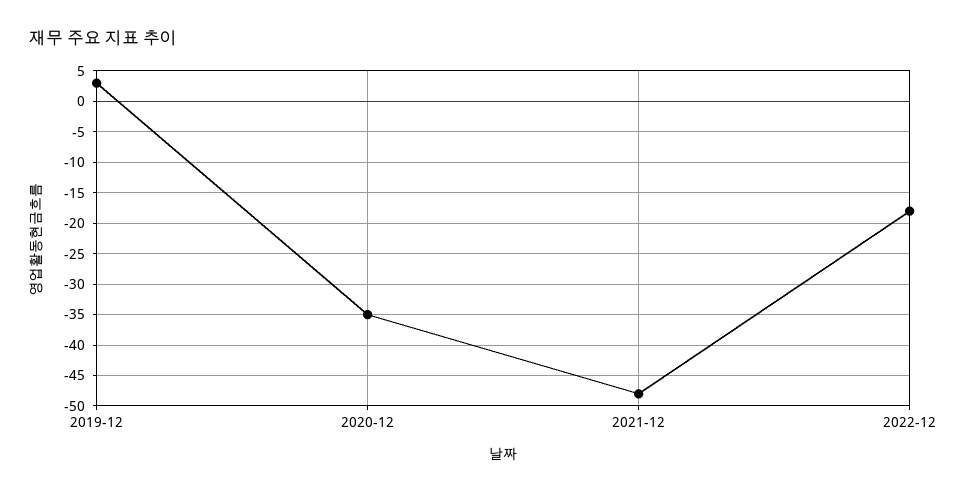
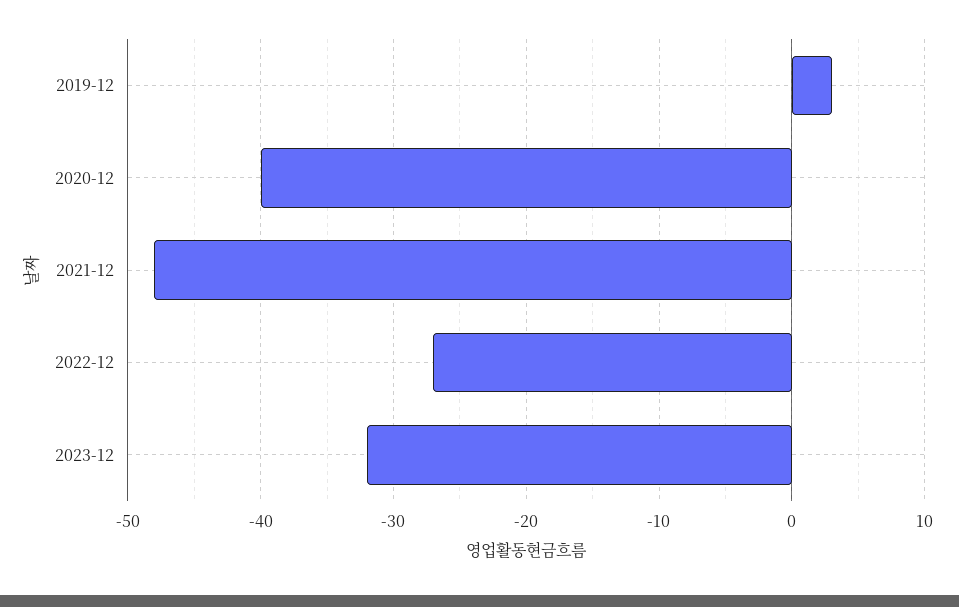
2020-12: -35 -> -40
2022-12: -18 -> -27
2023-12: none -> -32

